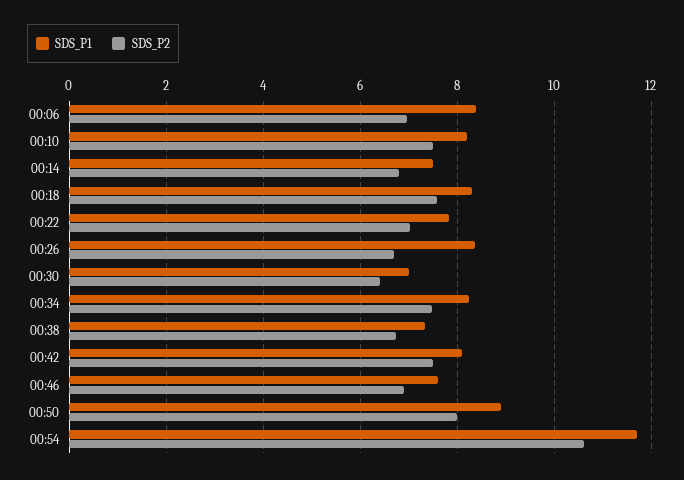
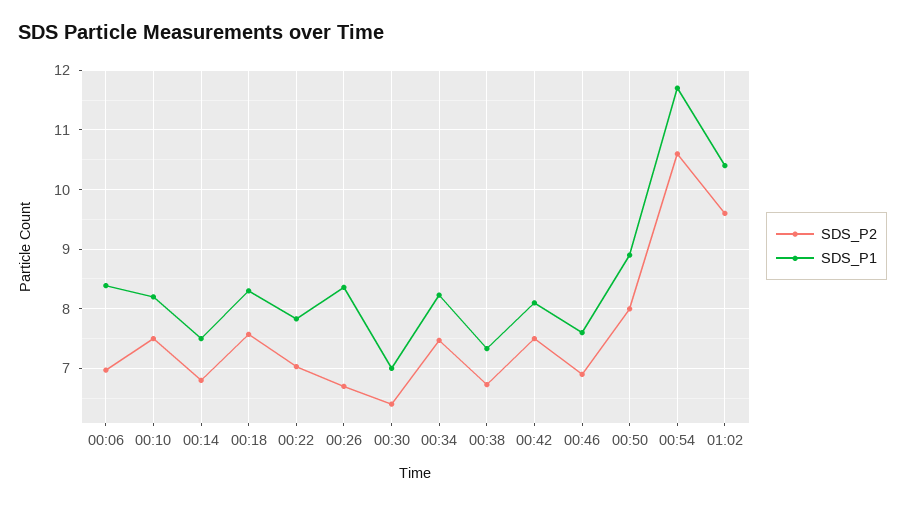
SDS_P2, 01:02: none -> 9.6
SDS_P1, 01:02: none -> 10.4

